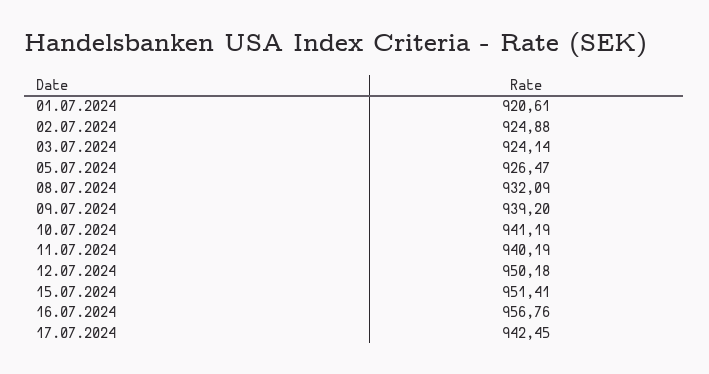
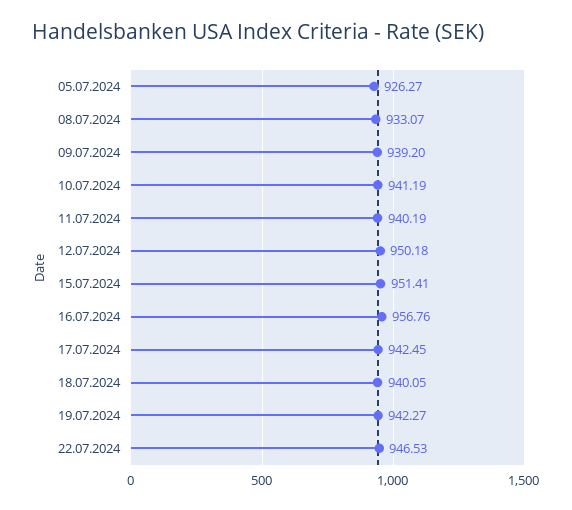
01.07.2024: 920.61 -> none
02.07.2024: 924.88 -> none
03.07.2024: 924.14 -> none
05.07.2024: 926.47 -> 926.27
08.07.2024: 932.09 -> 933.07
18.07.2024: none -> 940.05
19.07.2024: none -> 942.27
22.07.2024: none -> 946.53

